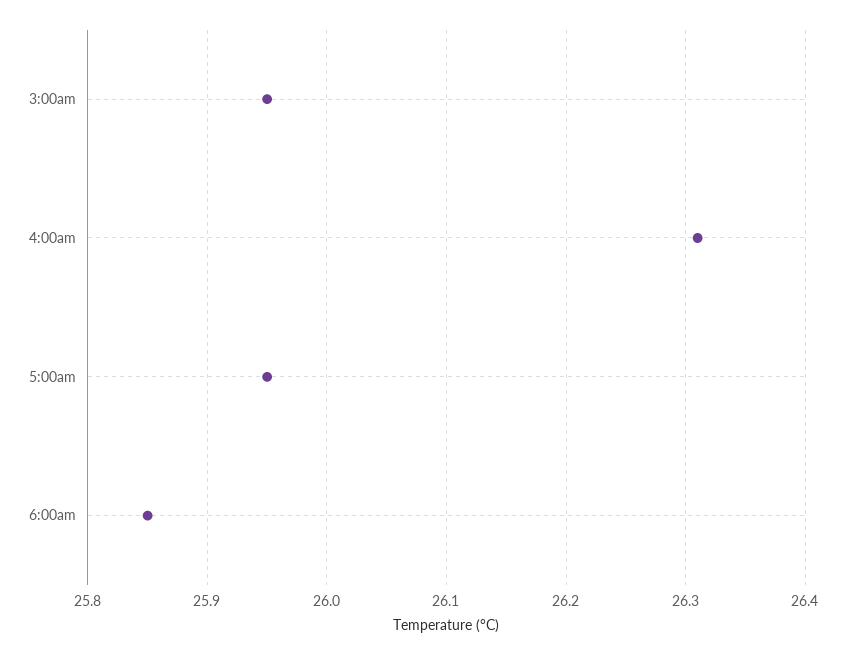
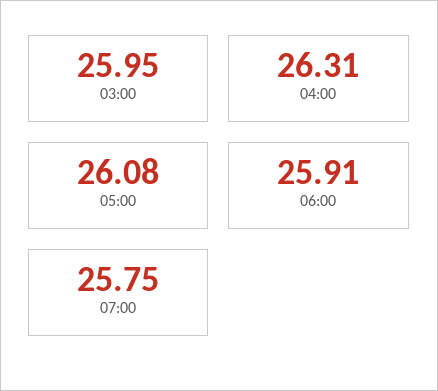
5:00am: 25.95 -> 26.08
6:00am: 25.85 -> 25.91
07:00: none -> 25.75

